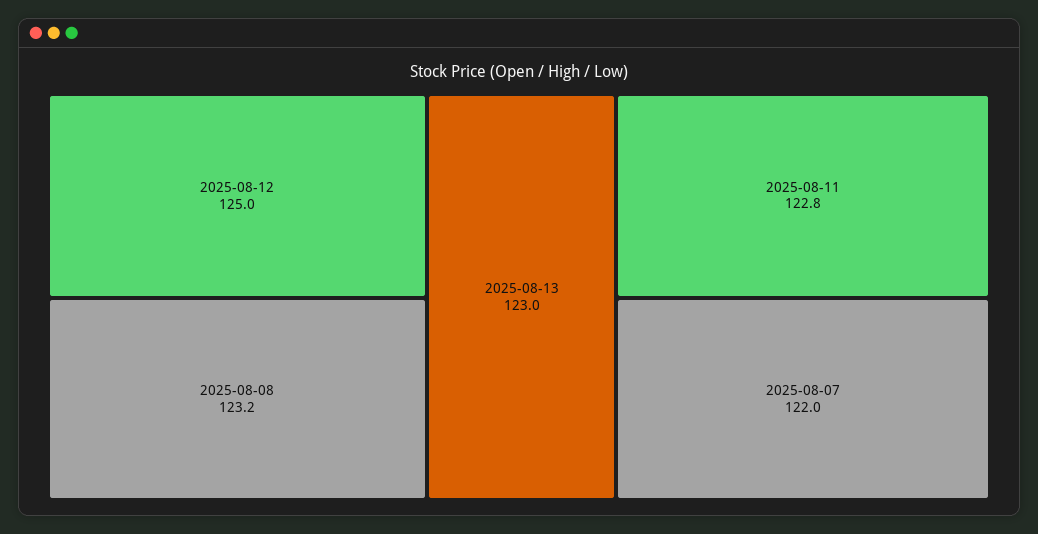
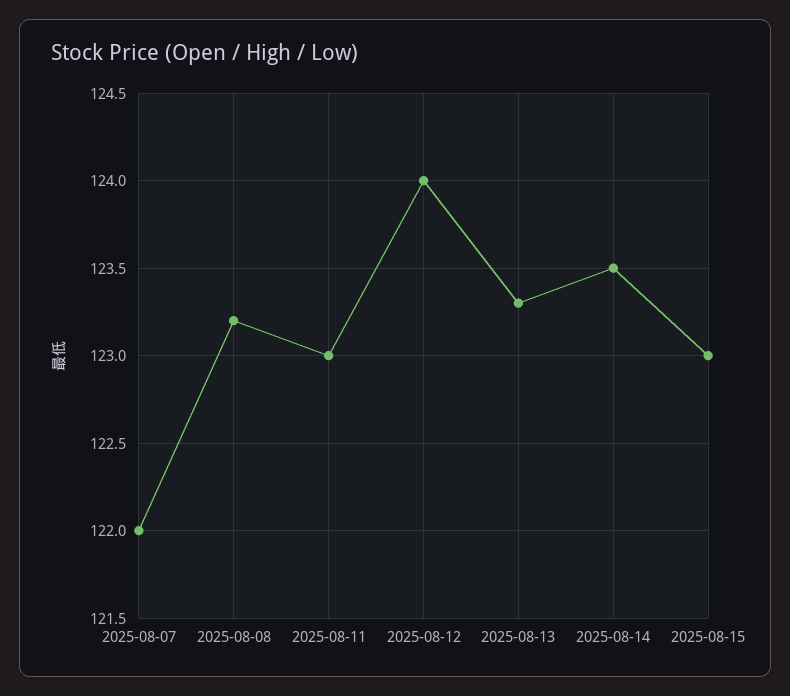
2025-08-12: 125 -> 124
2025-08-13: 123 -> 123.3
2025-08-11: 122.8 -> 123
2025-08-14: none -> 123.5
2025-08-15: none -> 123

